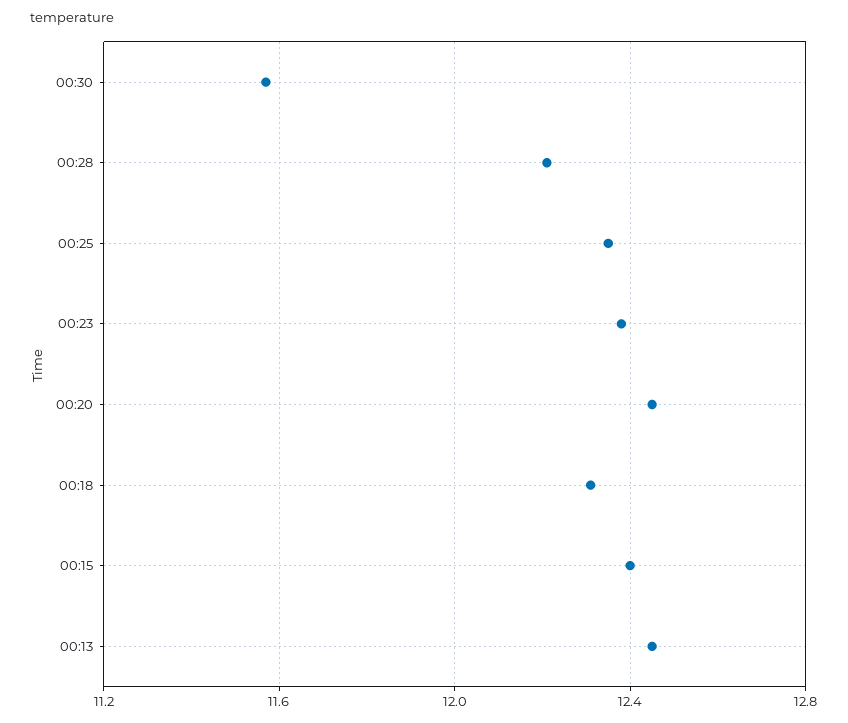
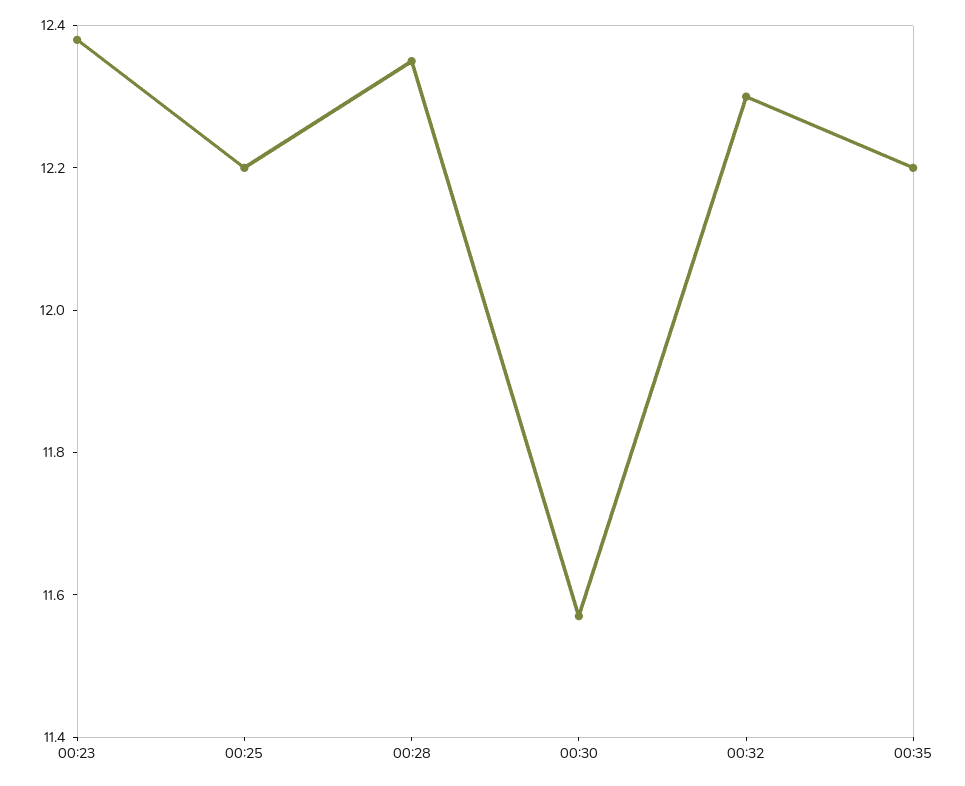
00:28: 12.2 -> 12.35
00:25: 12.35 -> 12.2
00:20: 12.45 -> none
00:18: 12.3 -> none
00:15: 12.4 -> none
00:13: 12.45 -> none
00:32: none -> 12.3
00:35: none -> 12.2

